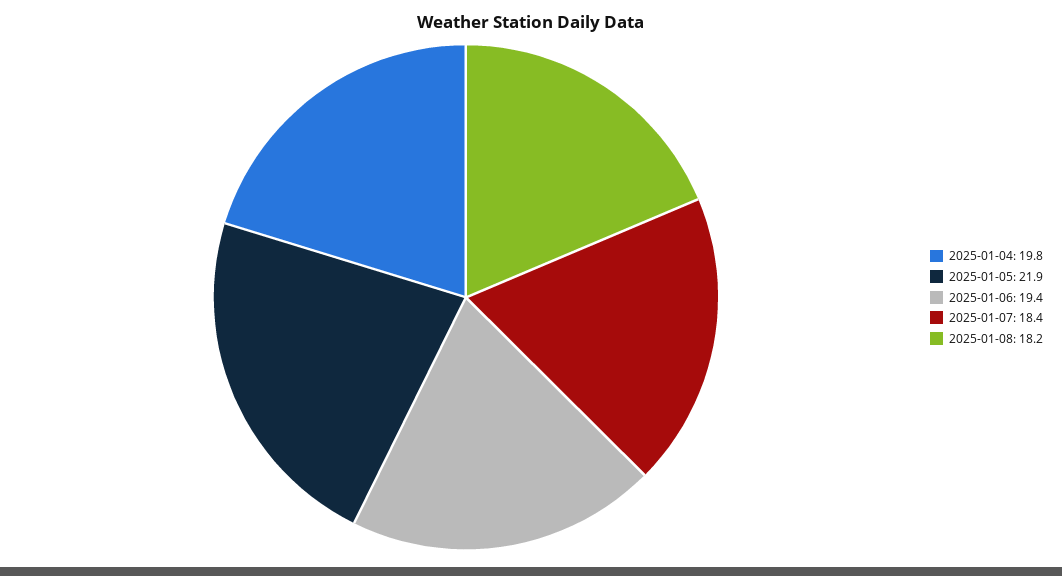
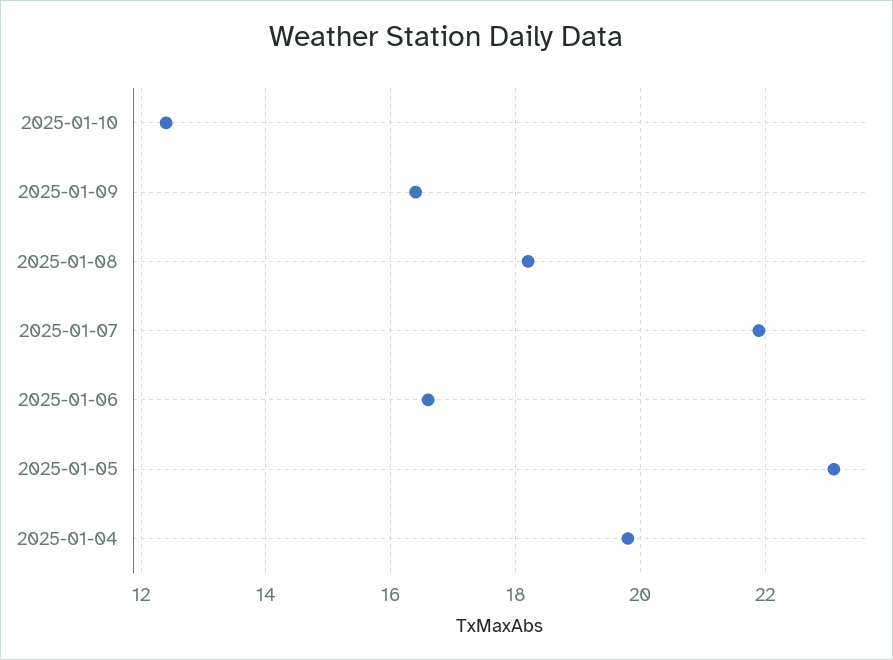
2025-01-05: 21.9 -> 23
2025-01-06: 19.4 -> 16.5
2025-01-07: 18.4 -> 22
2025-01-10: none -> 12.5
2025-01-09: none -> 16.5

